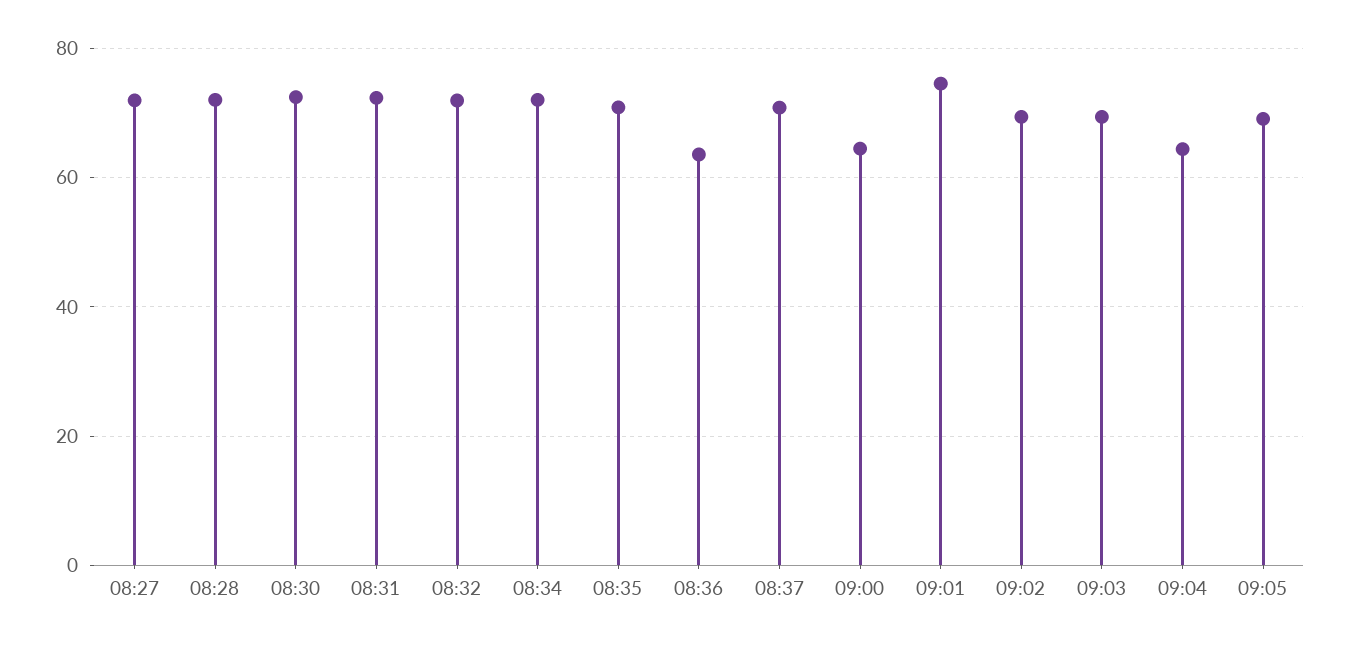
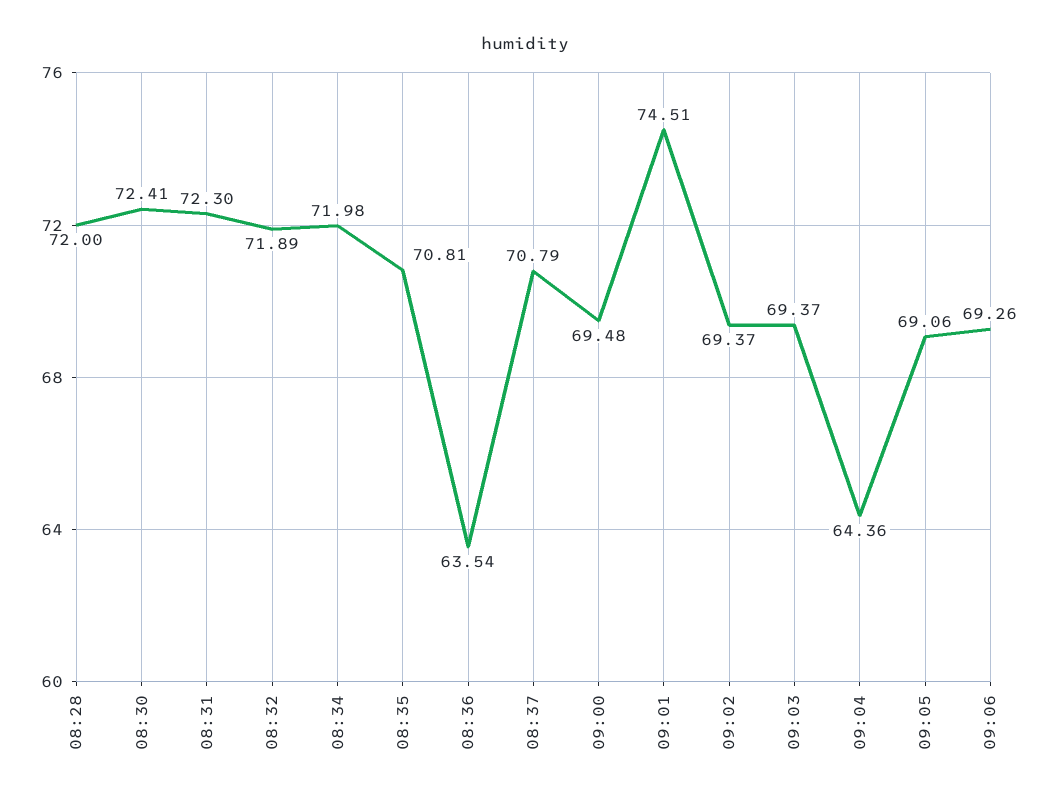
08:27: 72 -> none
09:00: 64 -> 69.48
09:06: none -> 69.26

